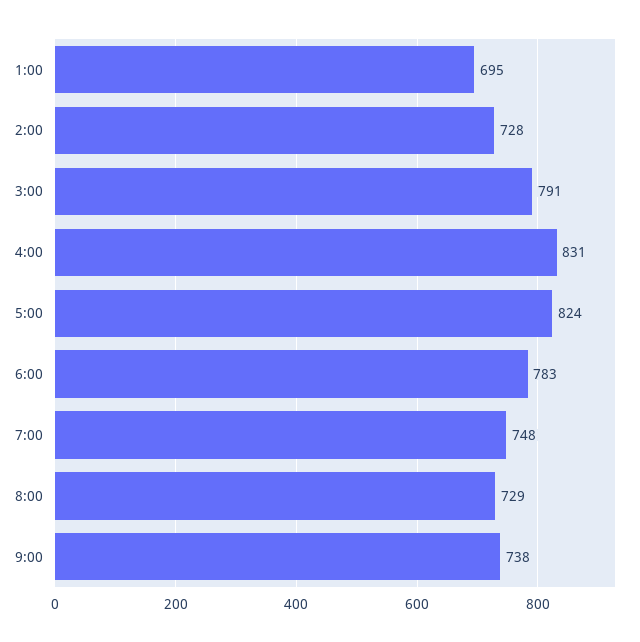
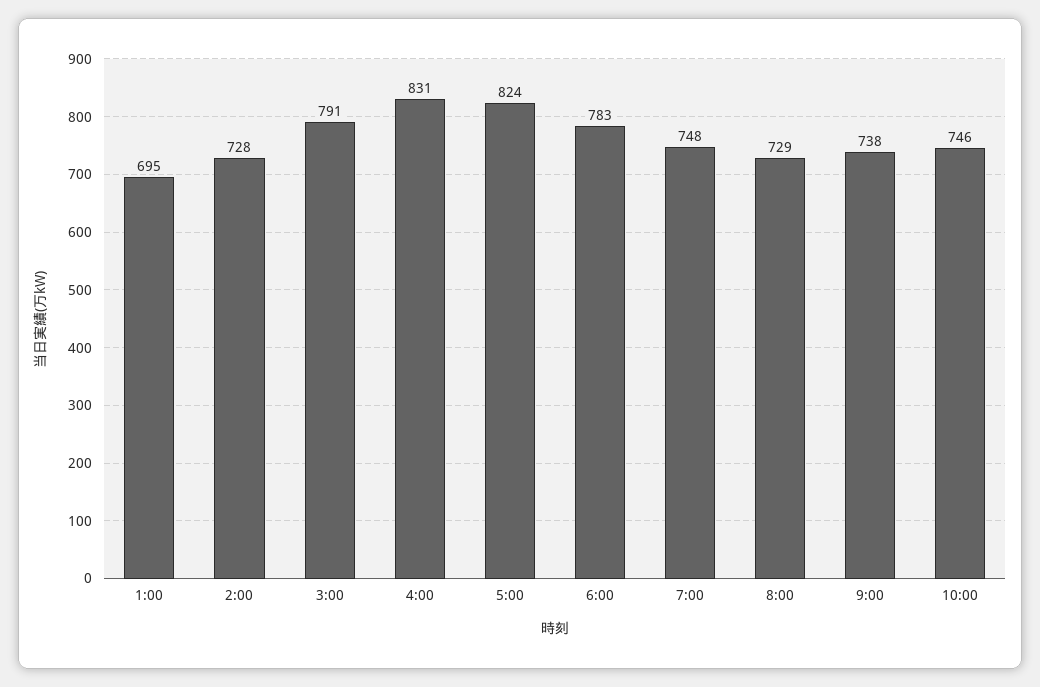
10:00: none -> 746

